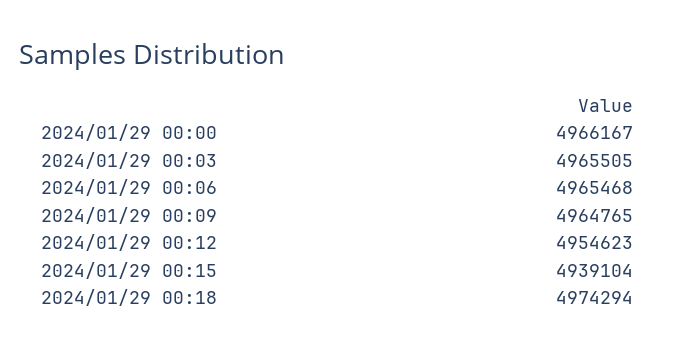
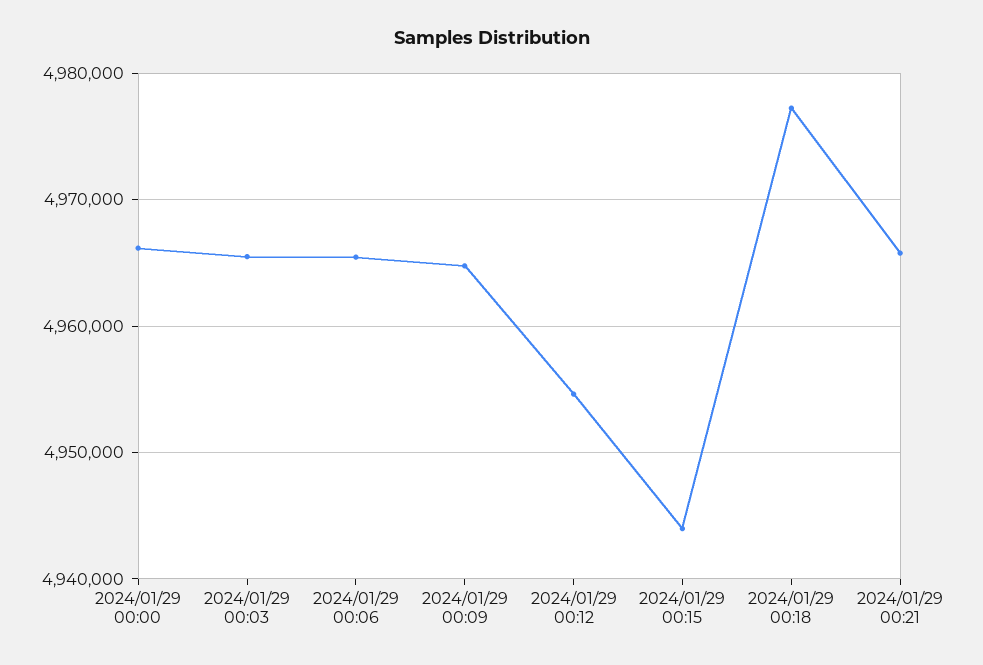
2024/01/29 00:15: 4939104 -> 4944000
2024/01/29 00:18: 4974294 -> 4977000
2024/01/29 00:21: none -> 4966000

